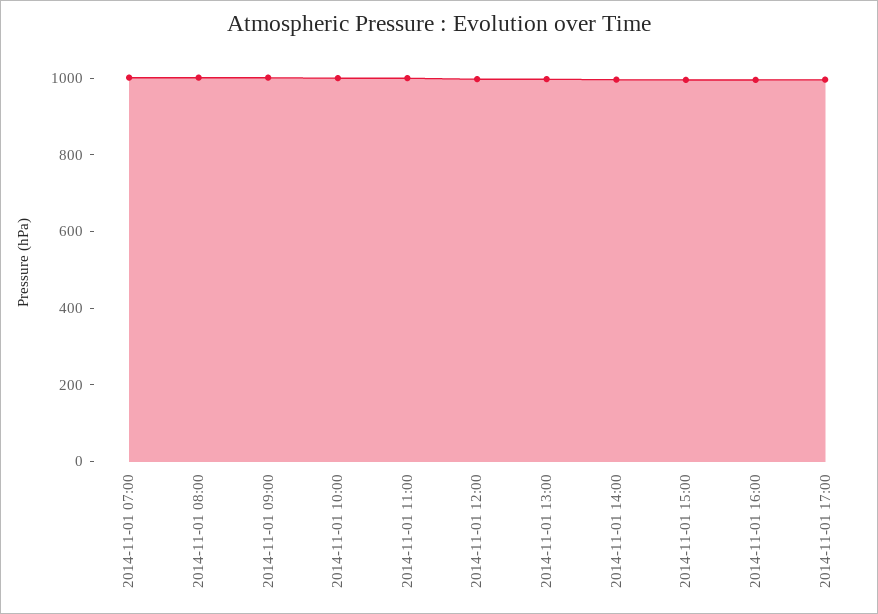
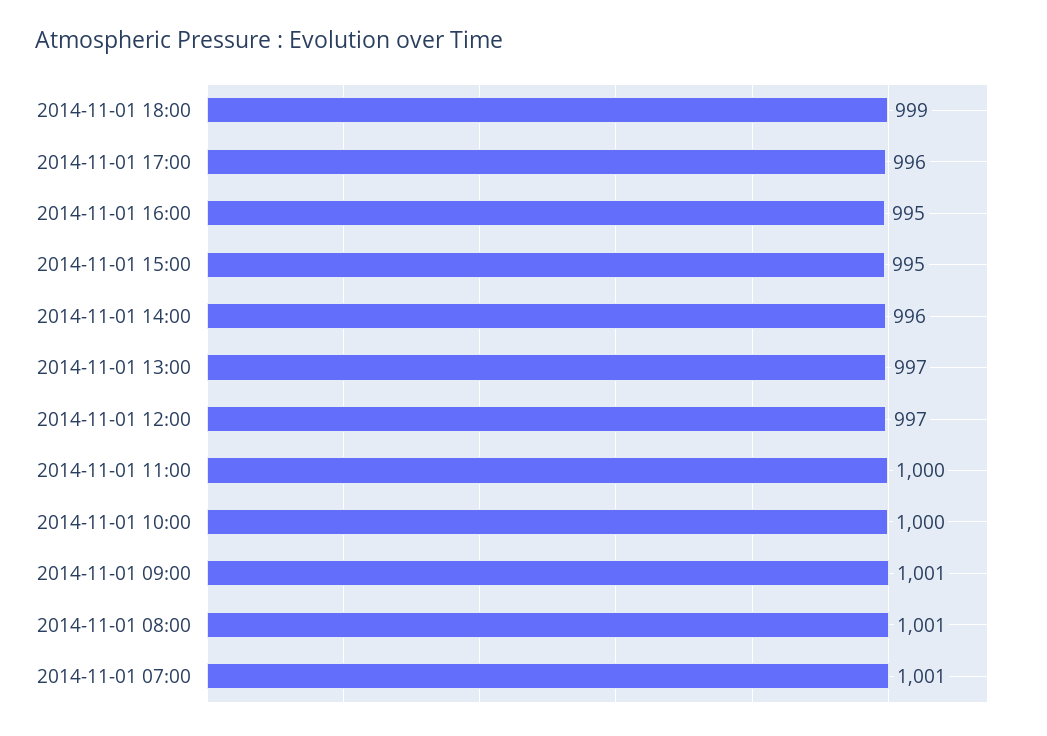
2014-11-01 18:00: none -> 999

